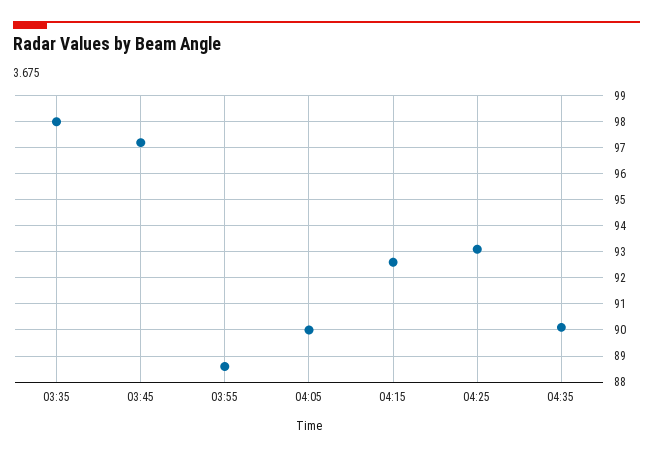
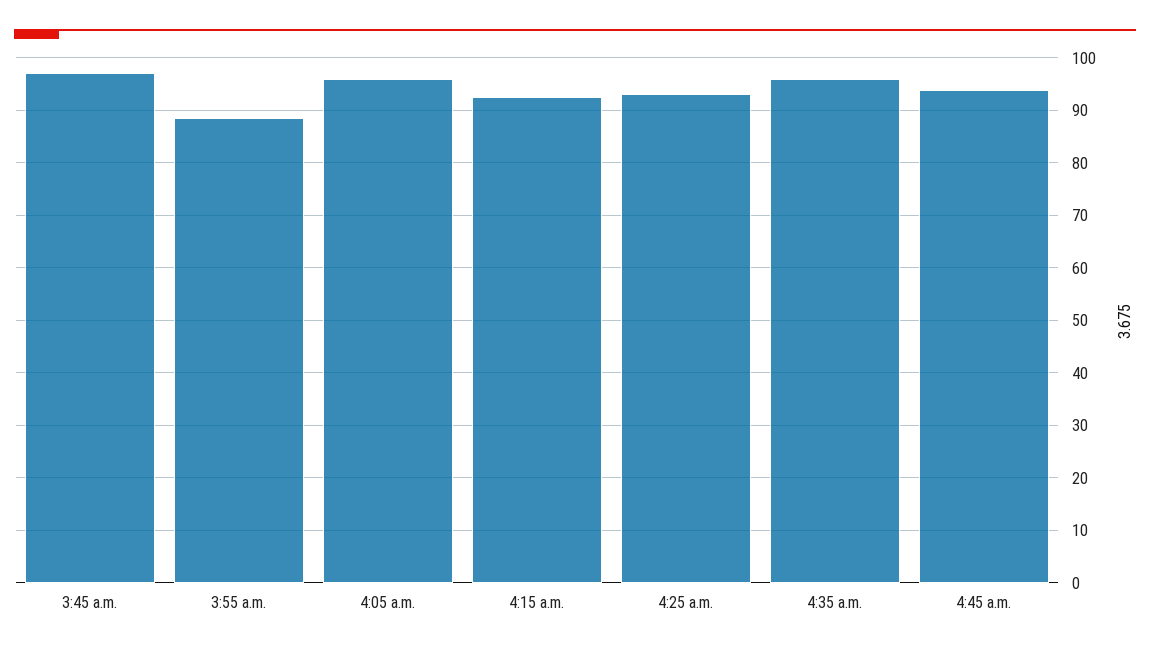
03:35: 98 -> none
04:05: 90 -> 96
04:35: 90 -> 96
4:45 a.m.: none -> 94

